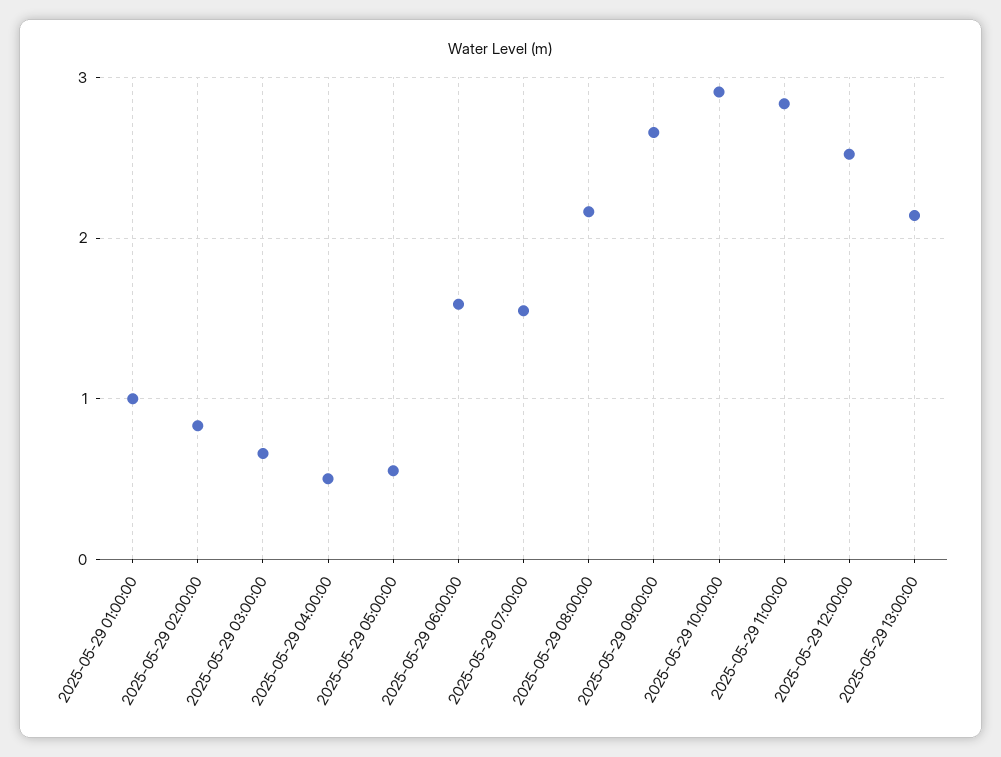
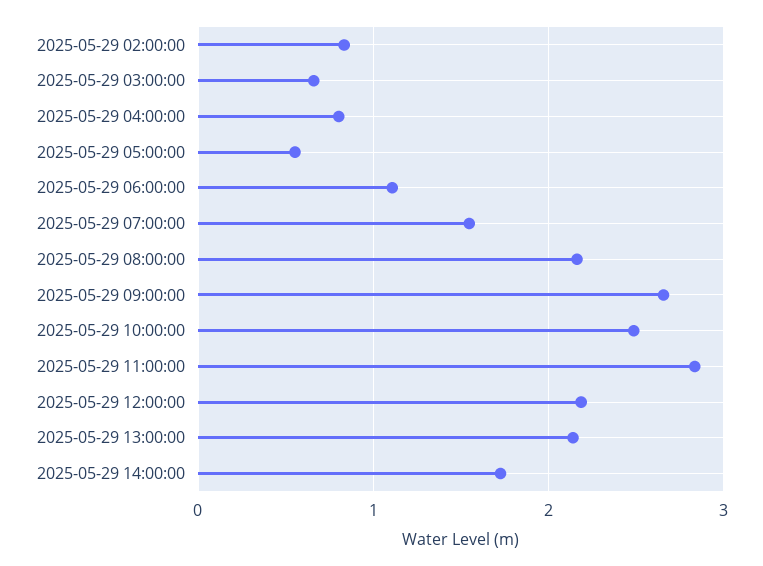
2025-05-29 01:00:00: 1 -> none
2025-05-29 04:00:00: 0.5 -> 0.8
2025-05-29 06:00:00: 1.6 -> 1.1
2025-05-29 10:00:00: 2.9 -> 2.5
2025-05-29 12:00:00: 2.5 -> 2.2
2025-05-29 14:00:00: none -> 1.7

